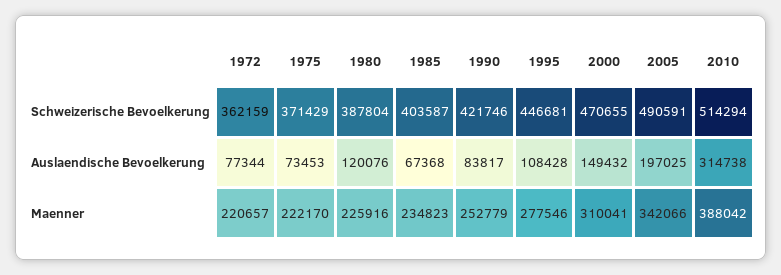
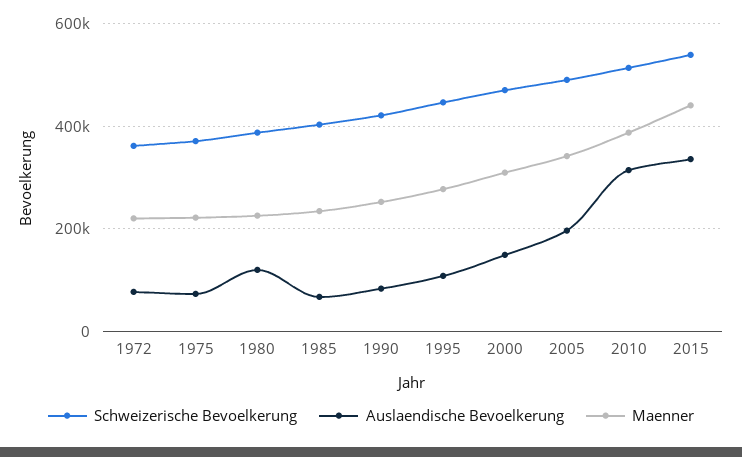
Schweizerische Bevoelkerung, 2015: none -> 540000
Auslaendische Bevoelkerung, 2015: none -> 340000
Maenner, 2015: none -> 440000

